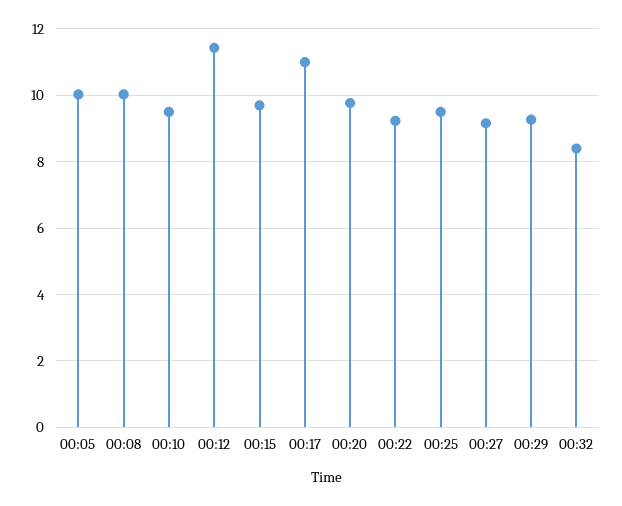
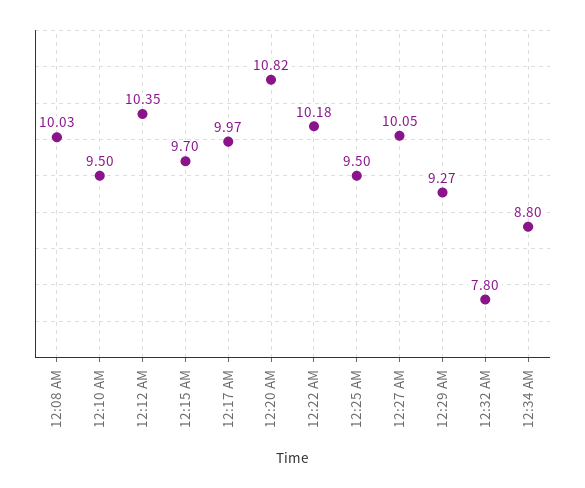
00:05: 10 -> none
00:12: 11.4 -> 10.35
00:17: 11 -> 9.97
00:20: 9.8 -> 10.82
00:22: 9.2 -> 10.18
00:27: 9.2 -> 10.05
00:32: 8.4 -> 7.8
12:34 AM: none -> 8.8

